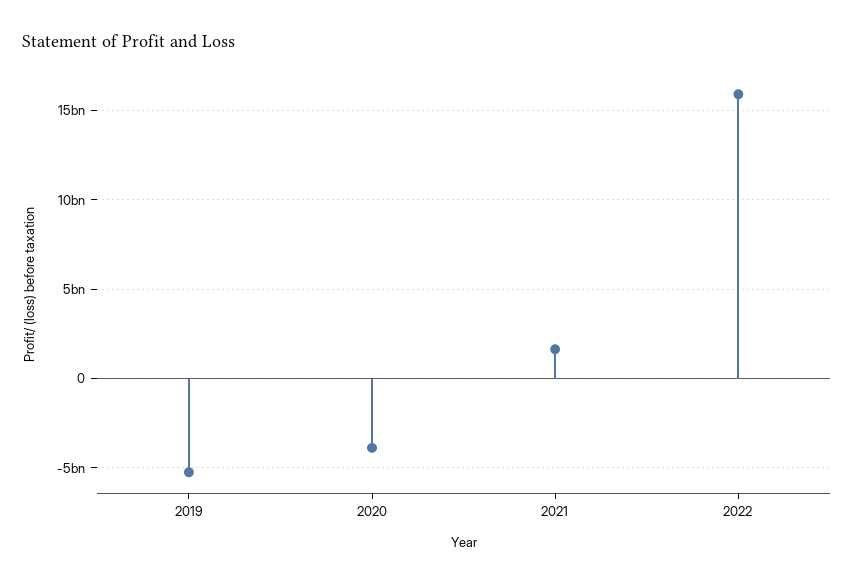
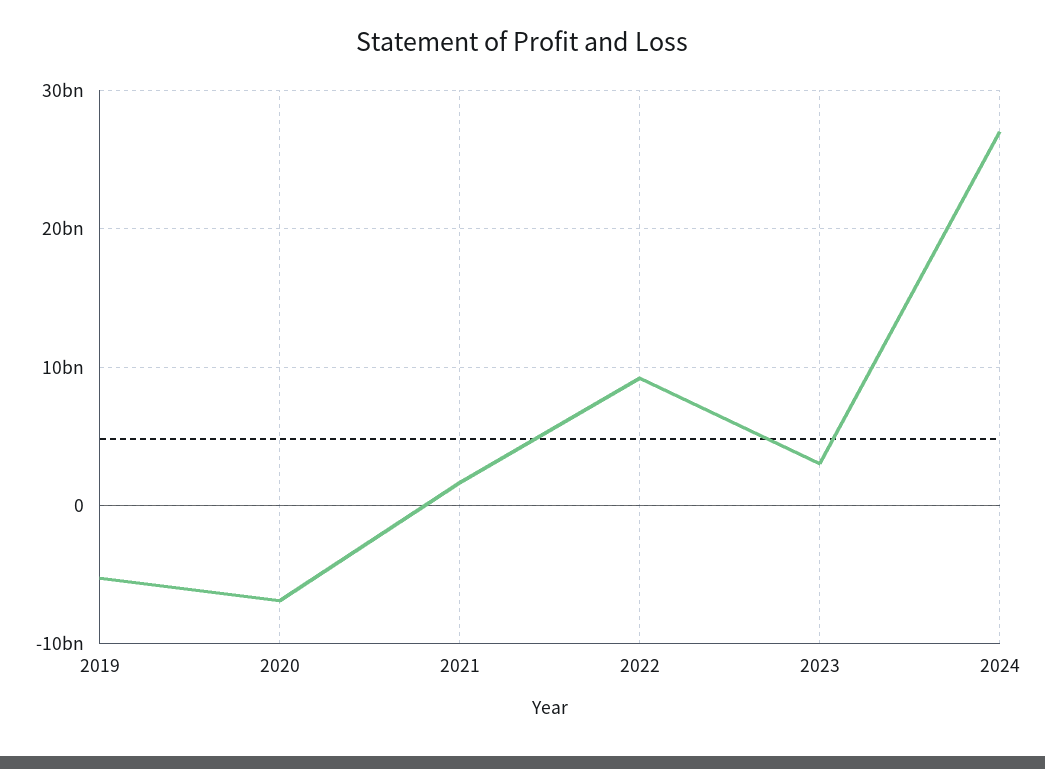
2020: -4000000000 -> -7000000000
2022: 16000000000 -> 9000000000
2023: none -> 3000000000
2024: none -> 27000000000

